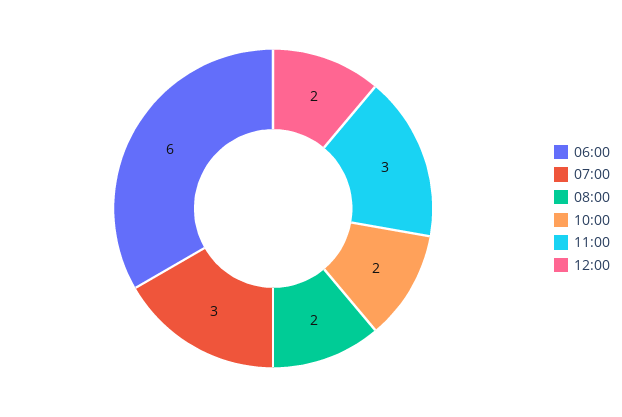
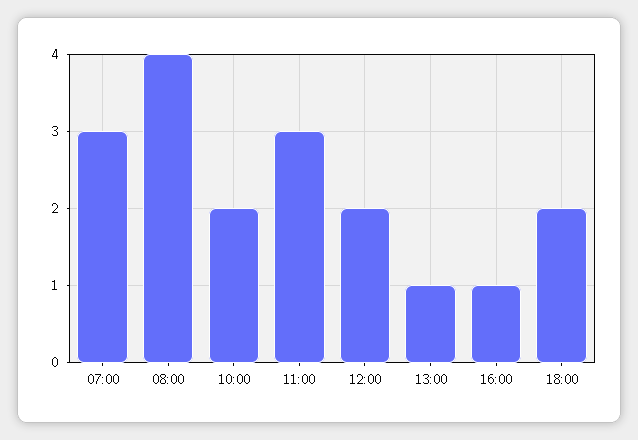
06:00: 6 -> none
08:00: 2 -> 4
13:00: none -> 1
16:00: none -> 1
18:00: none -> 2

